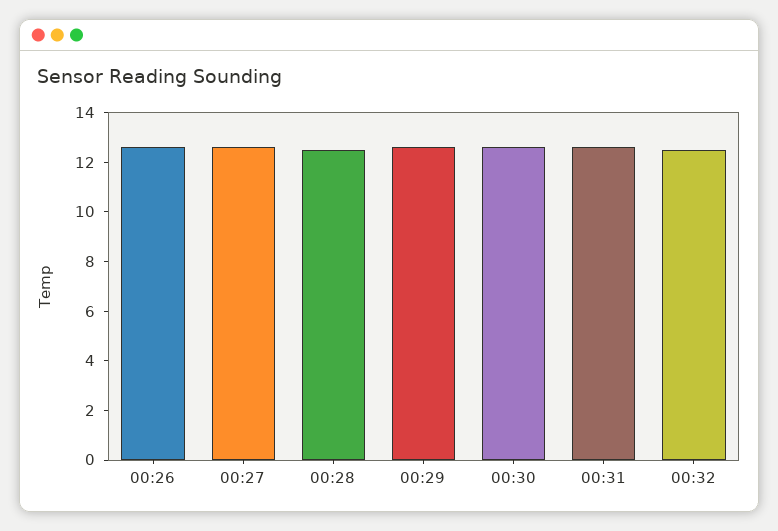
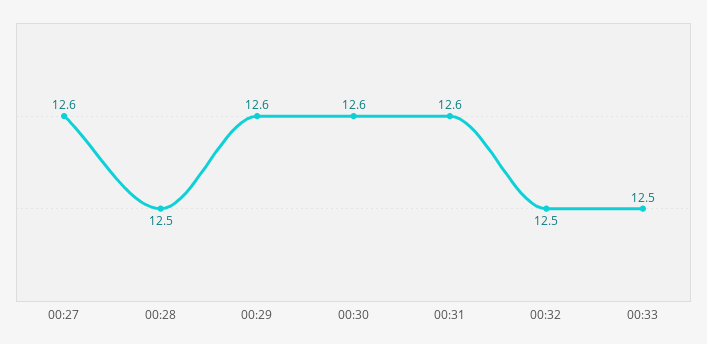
00:26: 12.5 -> none
00:33: none -> 12.5

